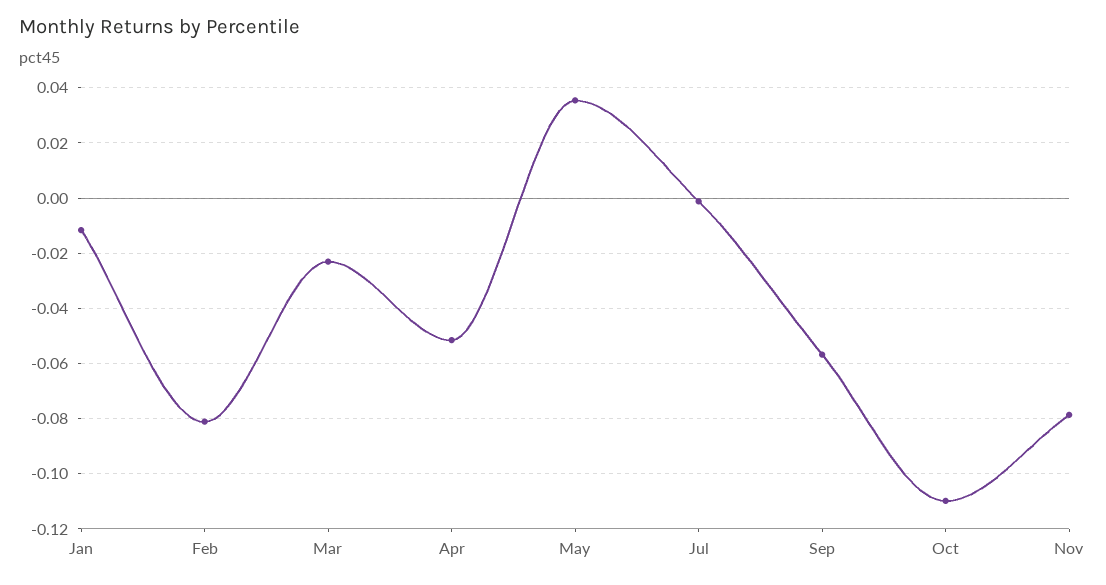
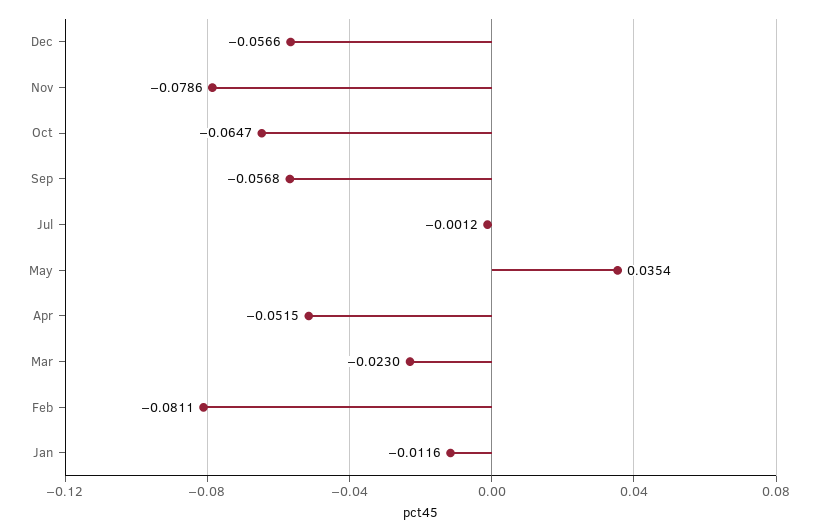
Oct: -0.11 -> -0.0647
Dec: none -> -0.0566

